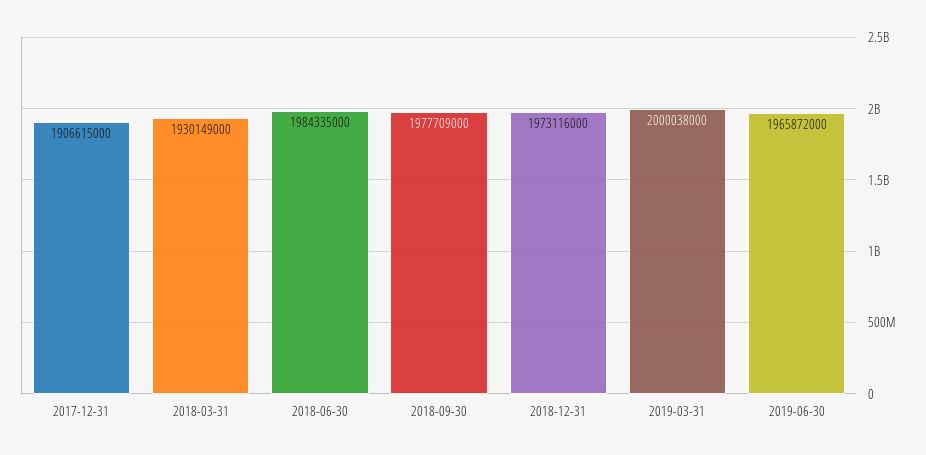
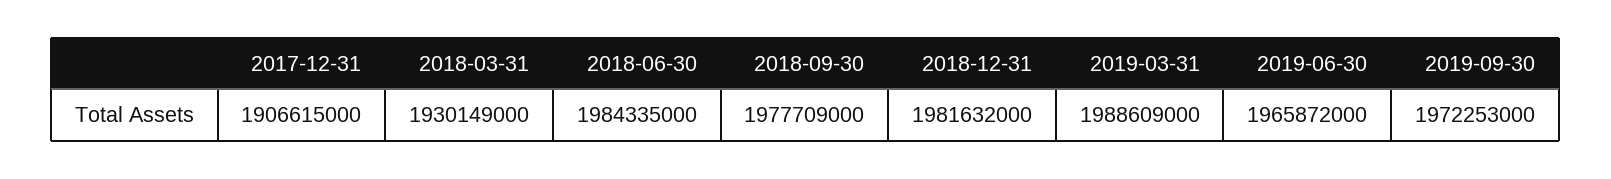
2018-12-31: 1973116000 -> 1981632000
2019-03-31: 2000038000 -> 1988609000
2019-09-30: none -> 1972253000

